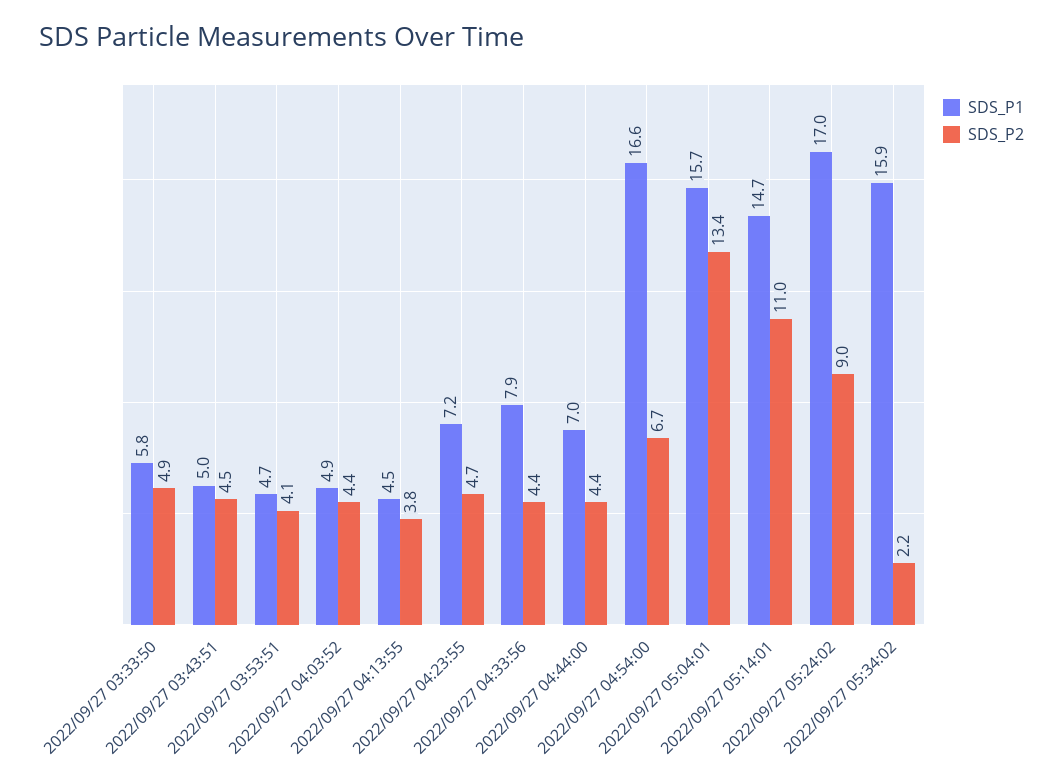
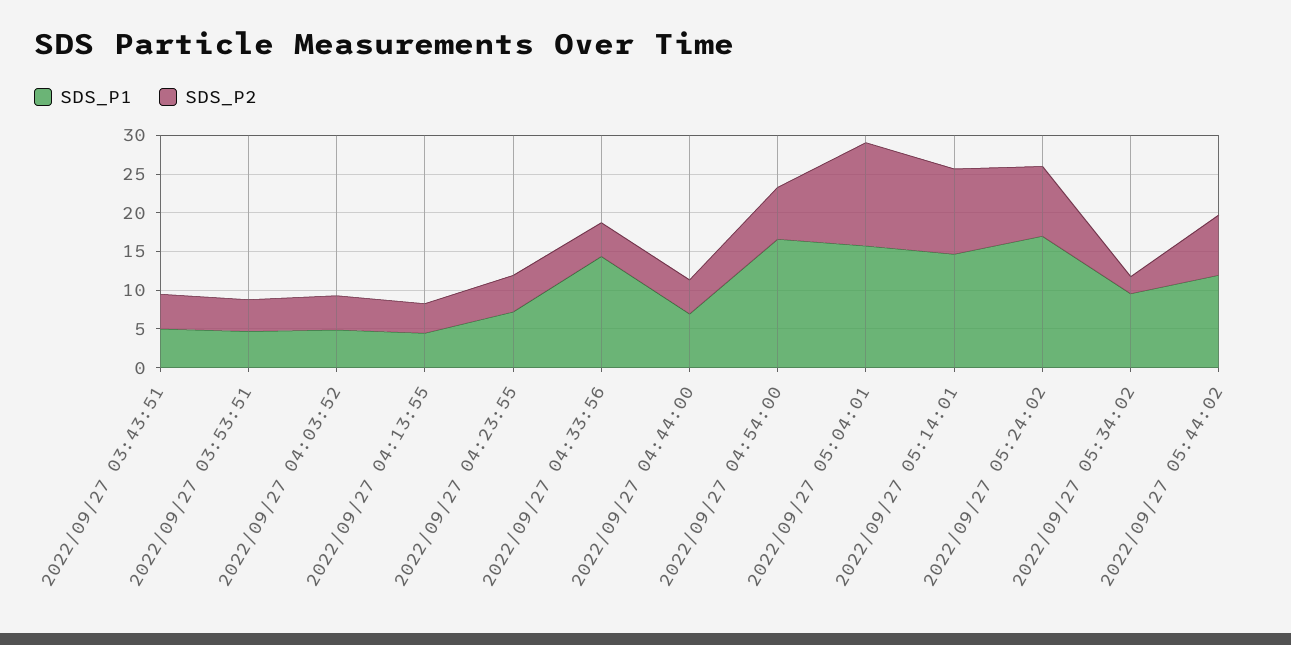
SDS_P1, 2022/09/27 03:33:50: 5.8 -> none
SDS_P2, 2022/09/27 03:33:50: 4.9 -> none
SDS_P1, 2022/09/27 04:33:56: 7.9 -> 15
SDS_P1, 2022/09/27 05:34:02: 15.9 -> 10
SDS_P1, 2022/09/27 05:44:02: none -> 12.5
SDS_P2, 2022/09/27 05:44:02: none -> 7.5

